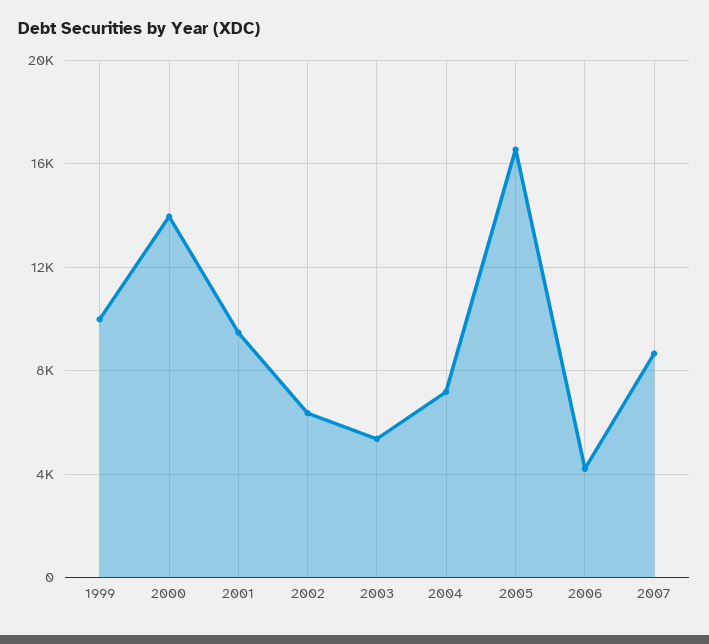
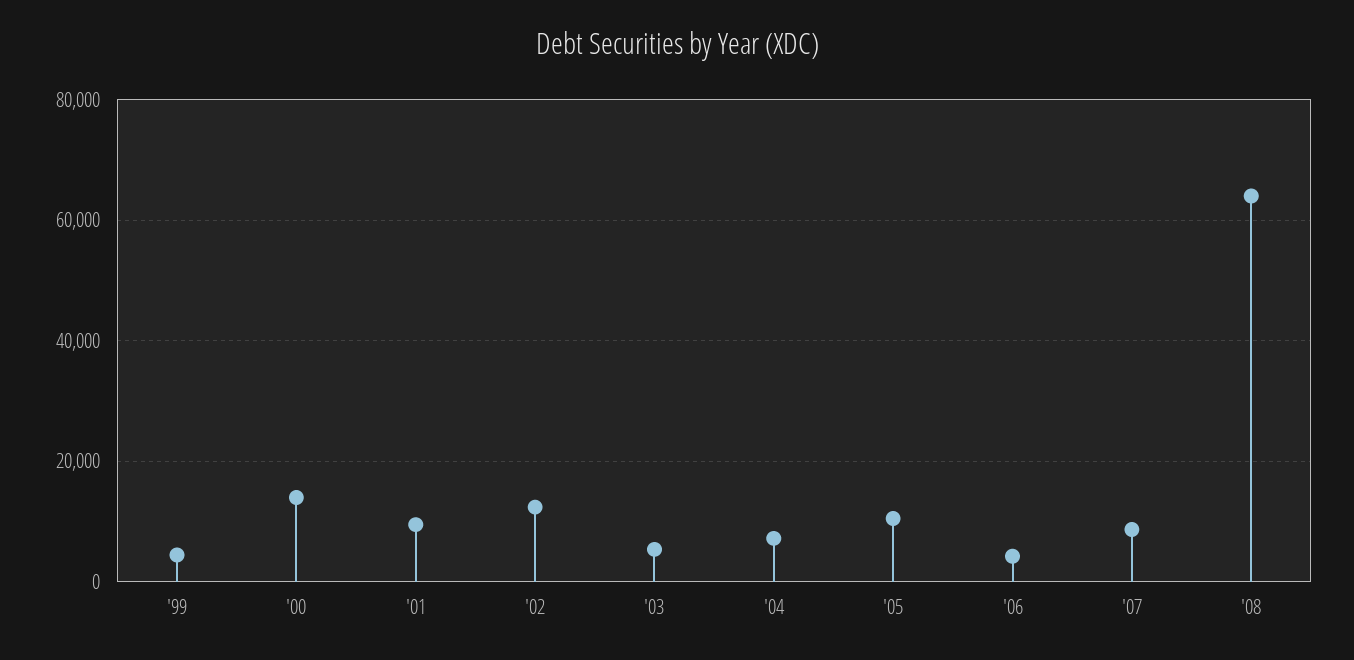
1999: 10000 -> 4000
2002: 6500 -> 12000
2005: 16500 -> 10000
'08: none -> 64000

